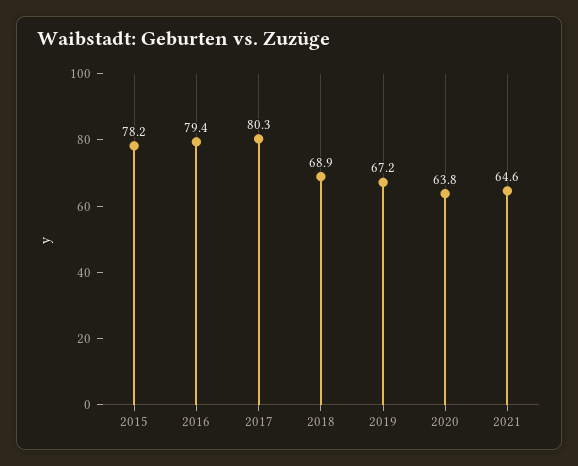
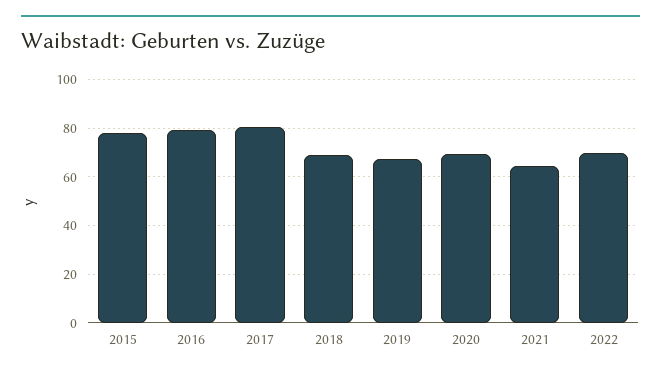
2020: 63.8 -> 70
2022: none -> 70

